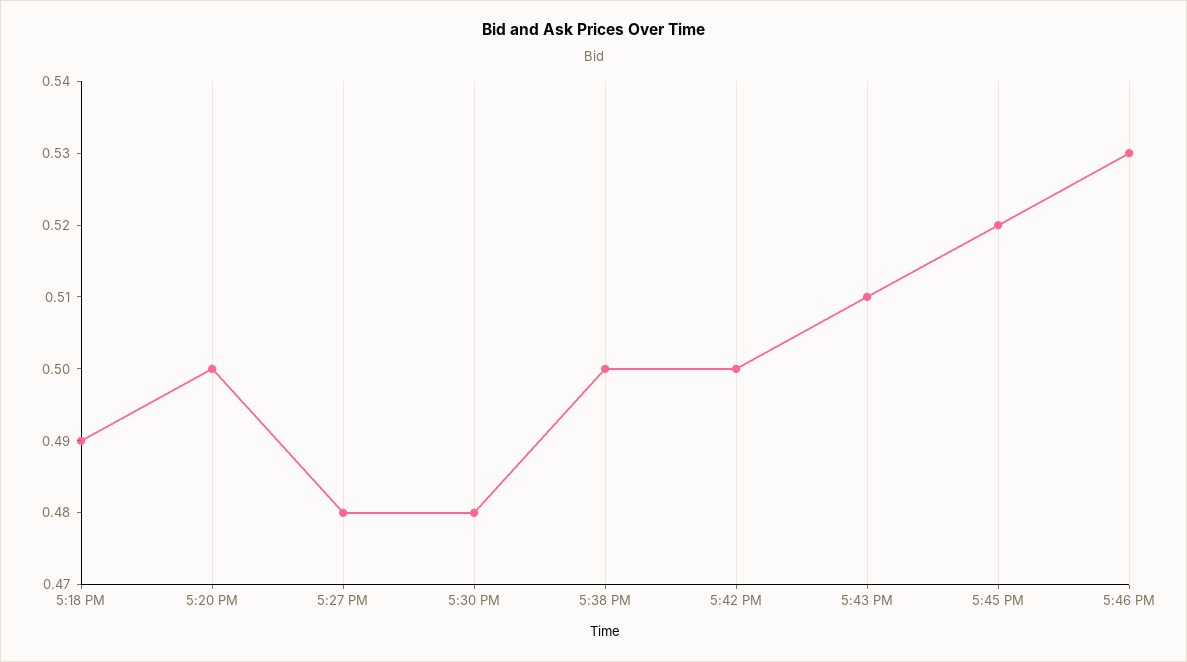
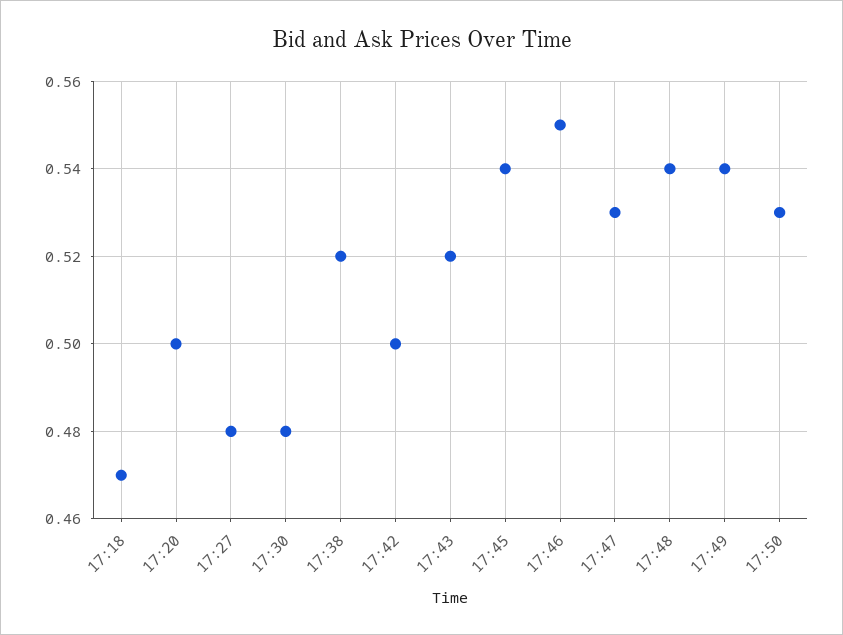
5:18 PM: 0.49 -> 0.47
5:38 PM: 0.5 -> 0.52
5:43 PM: 0.51 -> 0.52
5:45 PM: 0.52 -> 0.54
5:46 PM: 0.53 -> 0.55
17:47: none -> 0.53
17:48: none -> 0.54
17:49: none -> 0.54
17:50: none -> 0.53

